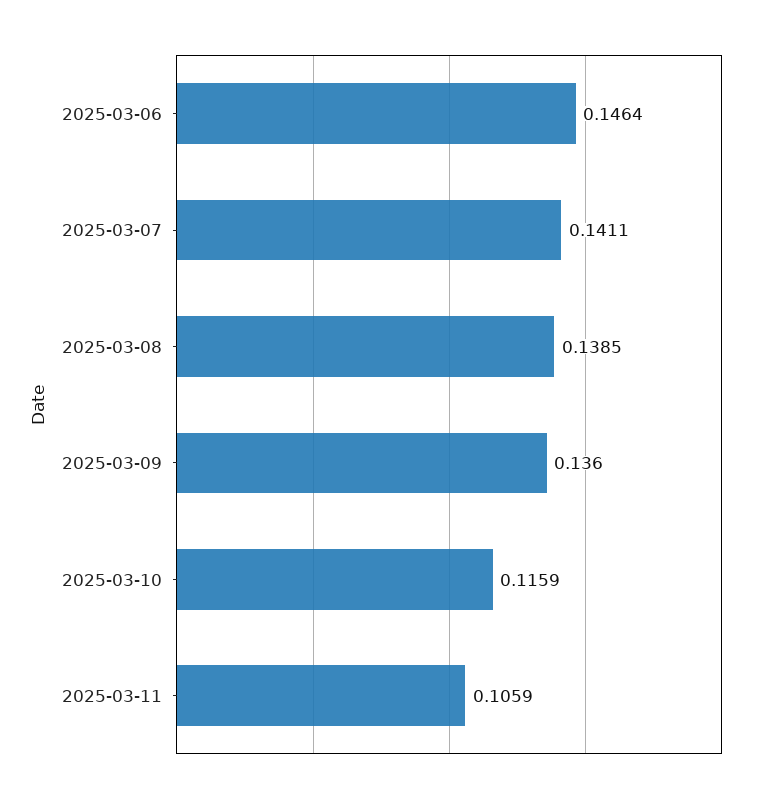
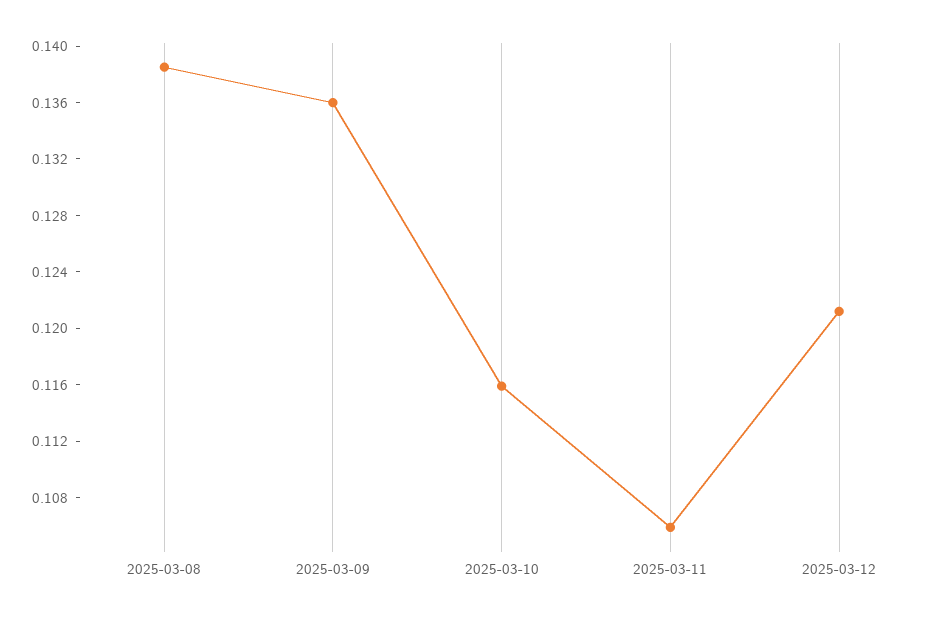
2025-03-06: 0.1464 -> none
2025-03-07: 0.1411 -> none
2025-03-12: none -> 0.121

